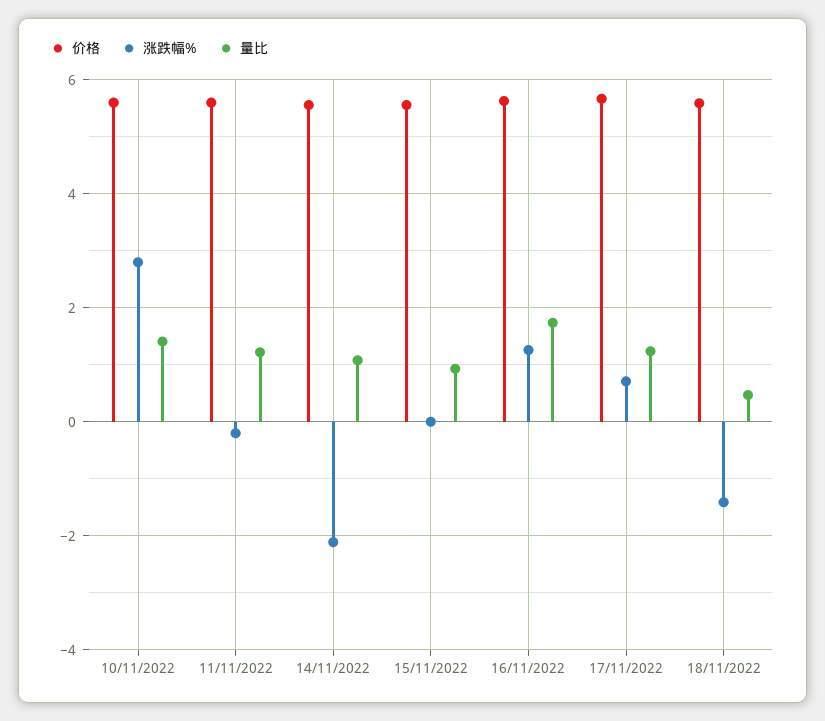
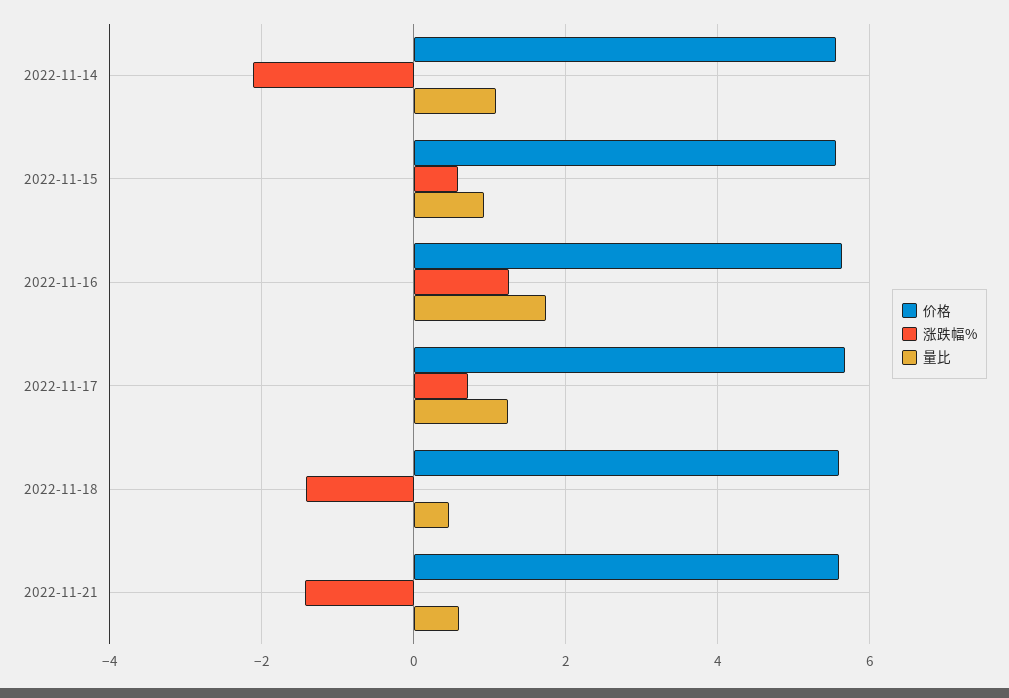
价格, 10/11/2022: 5.6 -> none
涨跌幅%, 10/11/2022: 2.8 -> none
量比, 10/11/2022: 1.4 -> none
价格, 11/11/2022: 5.6 -> none
涨跌幅%, 11/11/2022: -0.2 -> none
量比, 11/11/2022: 1.2 -> none
涨跌幅%, 15/11/2022: 0 -> 0.6
价格, 2022-11-21: none -> 5.6
涨跌幅%, 2022-11-21: none -> -1.4
量比, 2022-11-21: none -> 0.6

